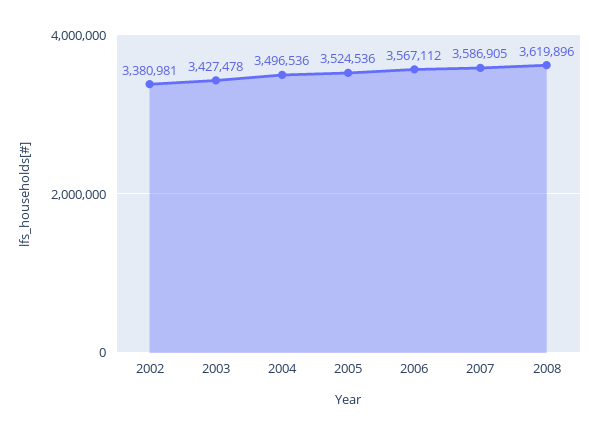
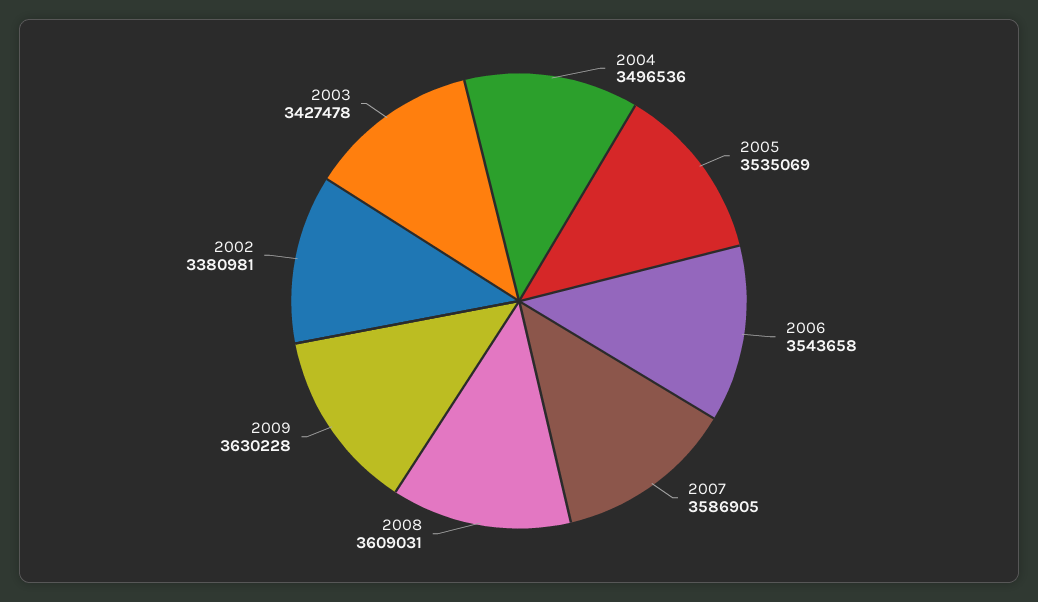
2005: 3524536 -> 3535069
2006: 3567112 -> 3543658
2008: 3619896 -> 3609031
2009: none -> 3630228

